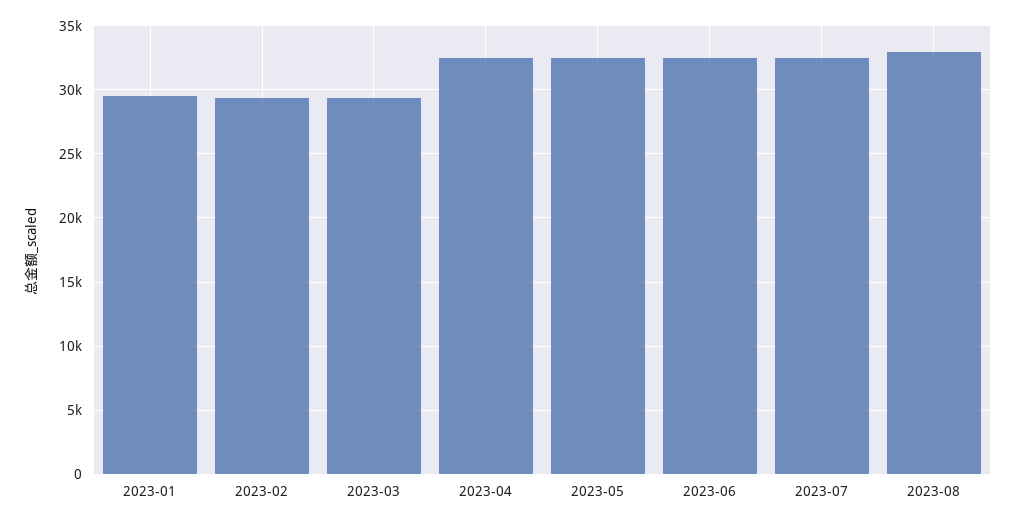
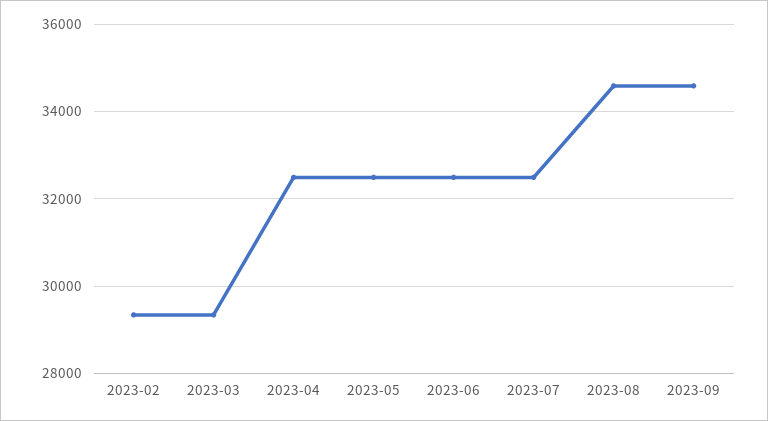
2023-01: 29500 -> none
2023-08: 33000 -> 34600
2023-09: none -> 34600

